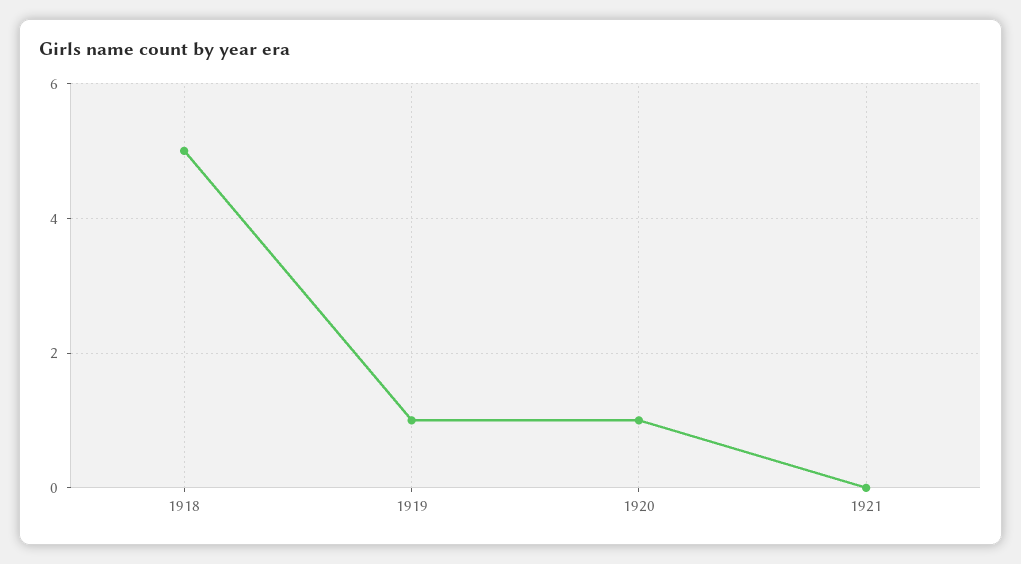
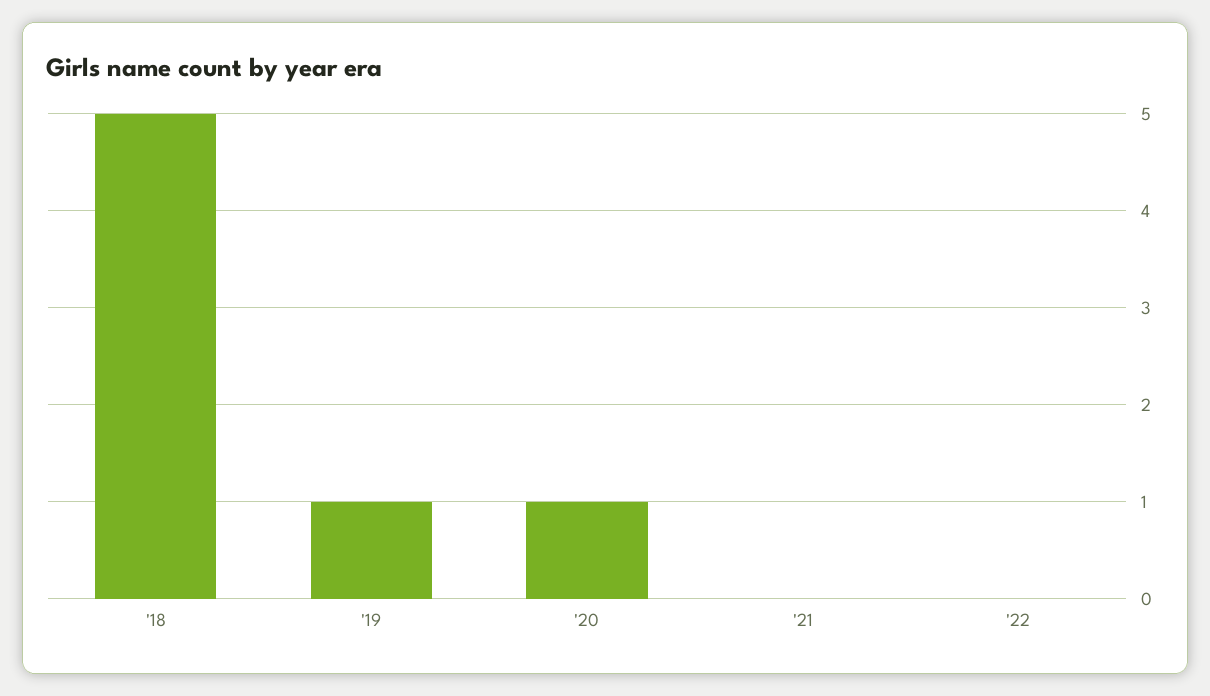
'22: none -> 0

